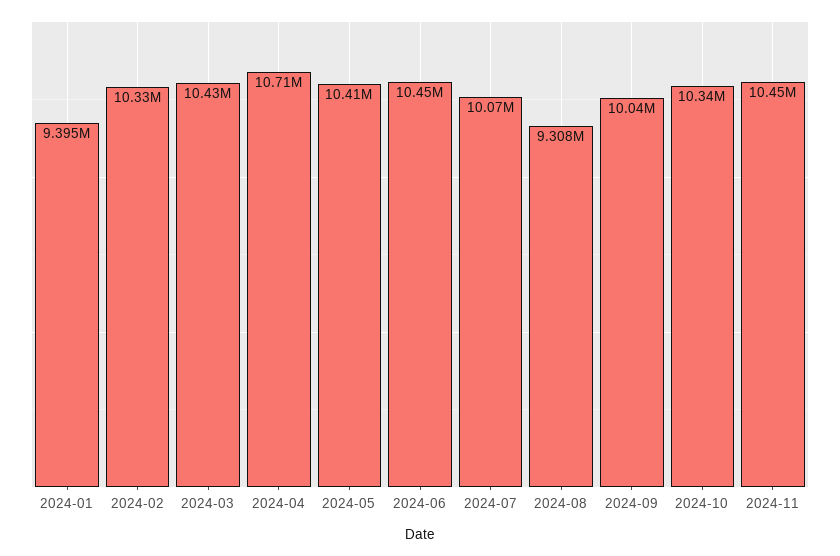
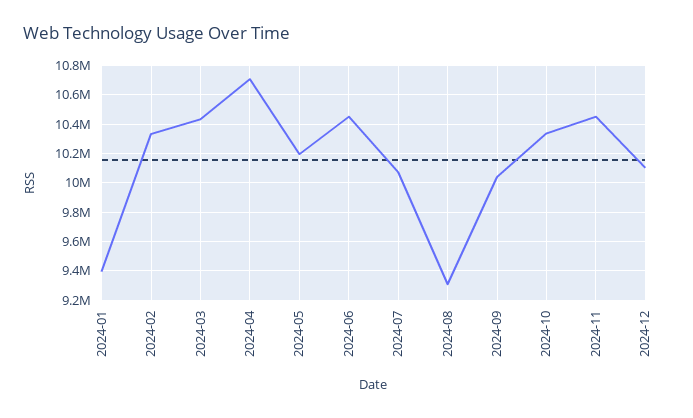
2024-05: 10410000 -> 10200000
2024-12: none -> 10100000

